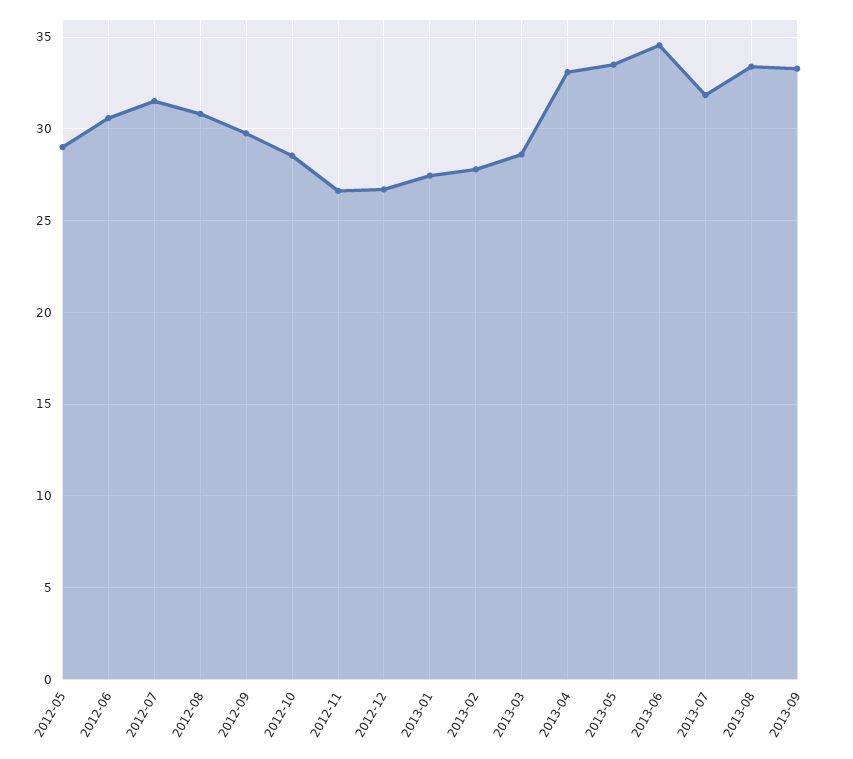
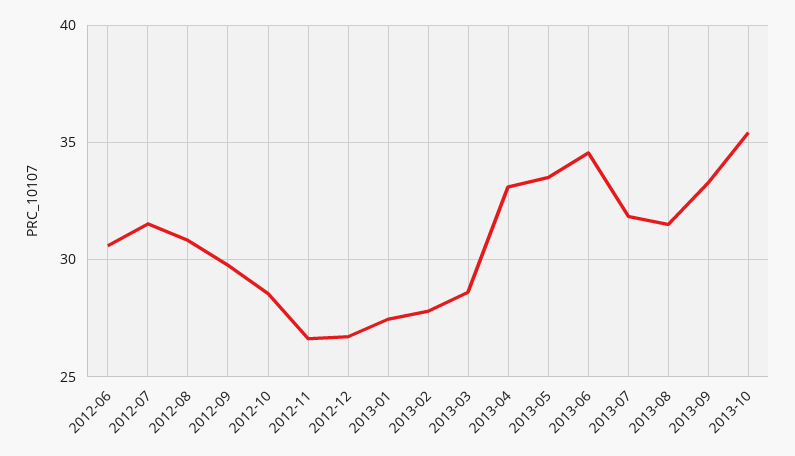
2012-05: 29 -> none
2013-08: 33.5 -> 31.5
2013-10: none -> 35.5

